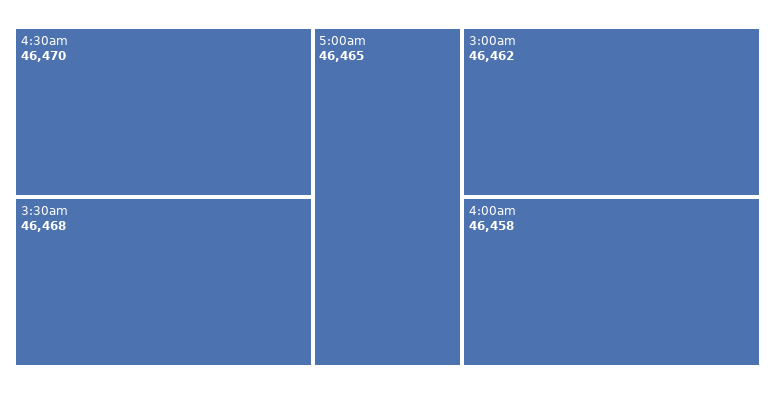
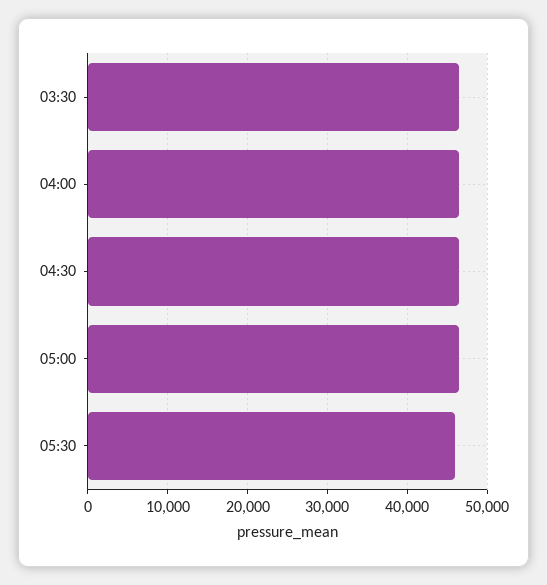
3:00am: 46462 -> none
05:30: none -> 46000

